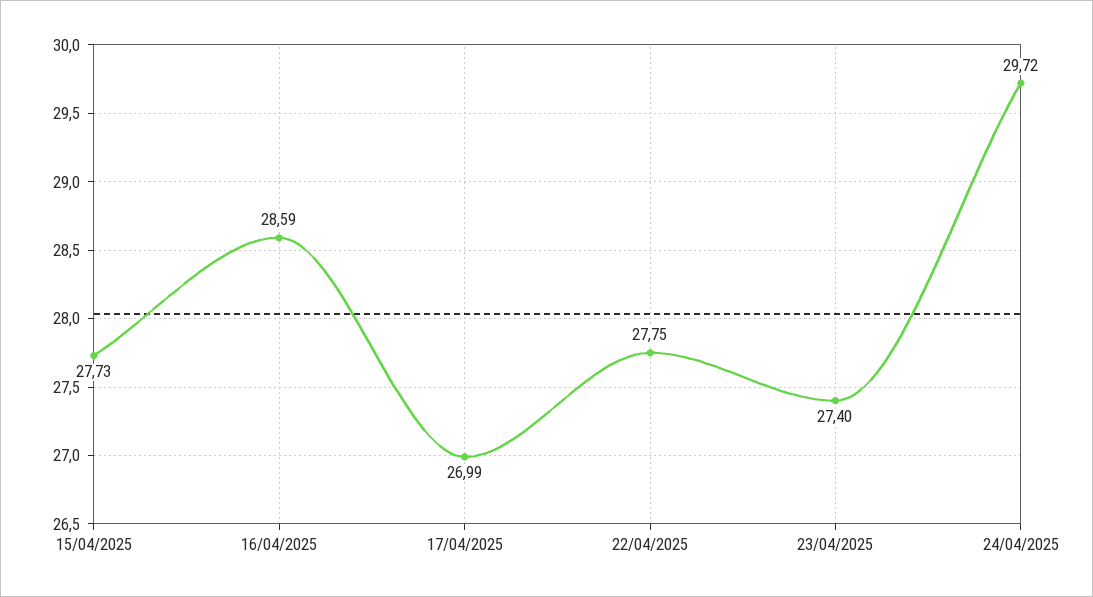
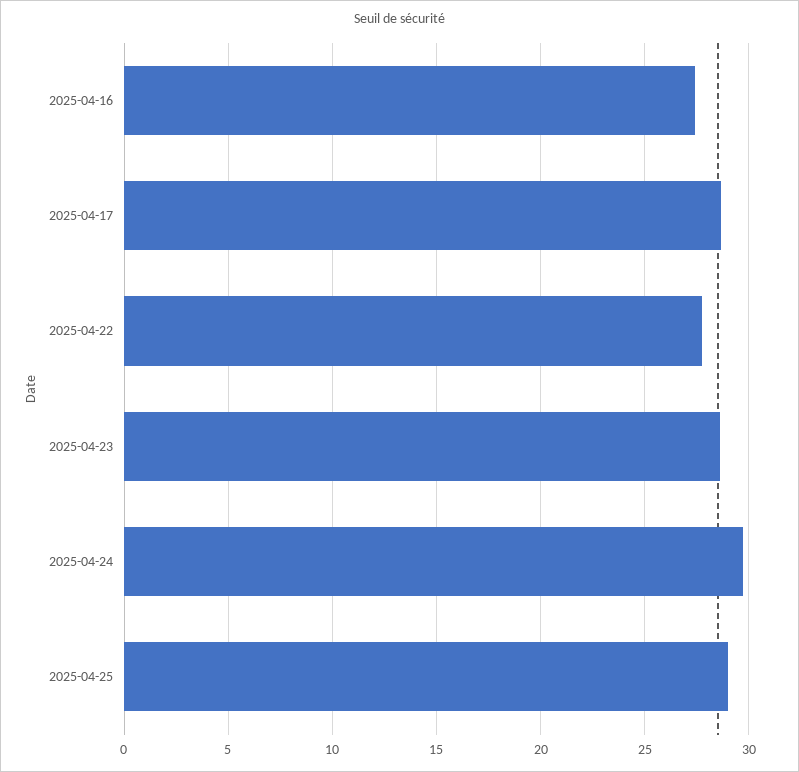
15/04/2025: 27.73 -> none
16/04/2025: 28.59 -> 27.5
17/04/2025: 26.99 -> 28.5
23/04/2025: 27.4 -> 28.5
2025-04-25: none -> 29

